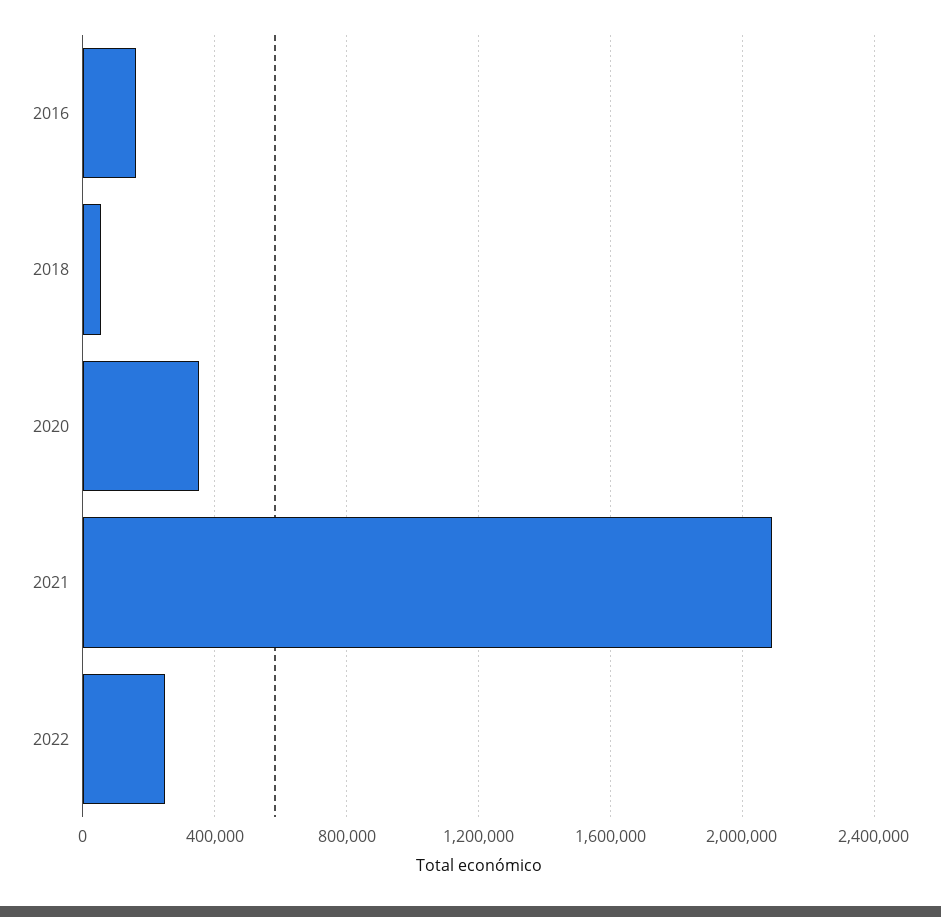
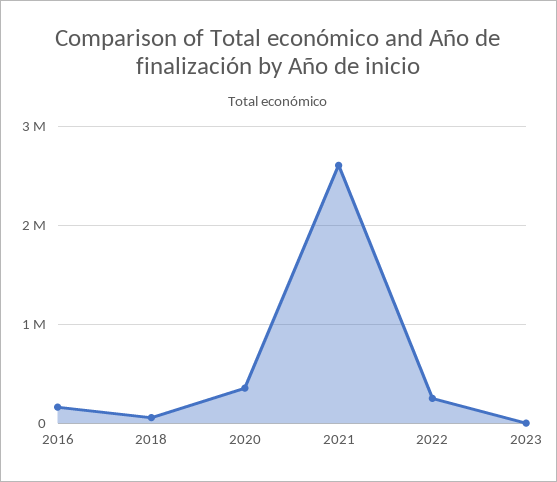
2021: 2100000 -> 2600000
2023: none -> 0

